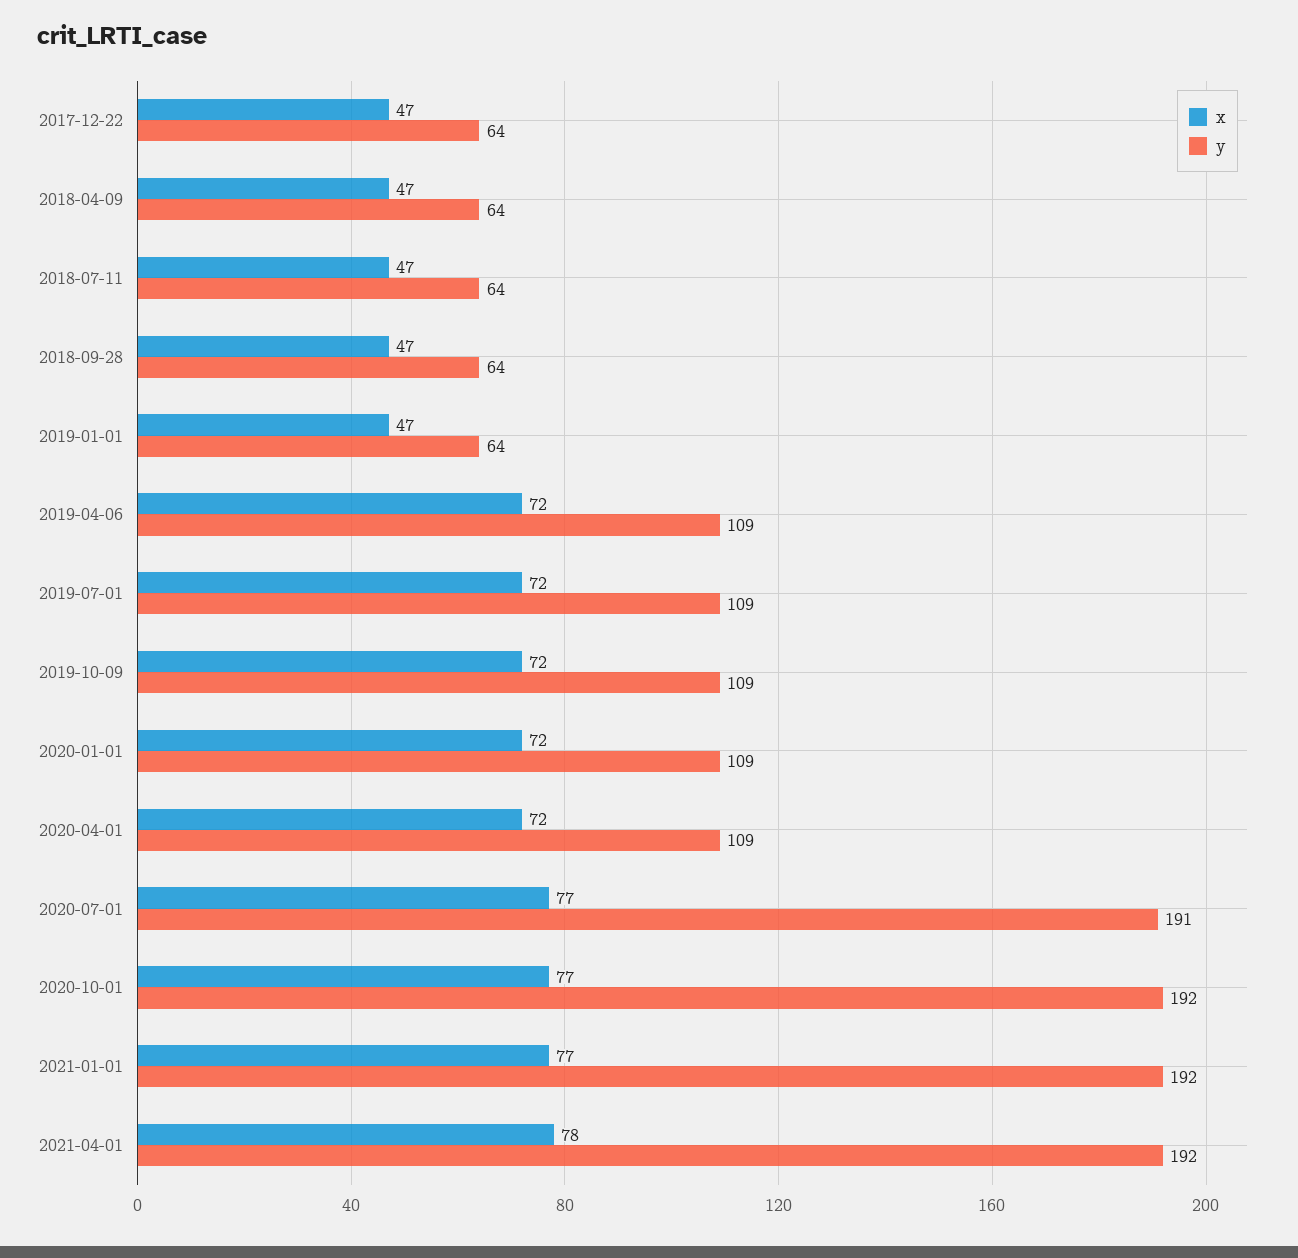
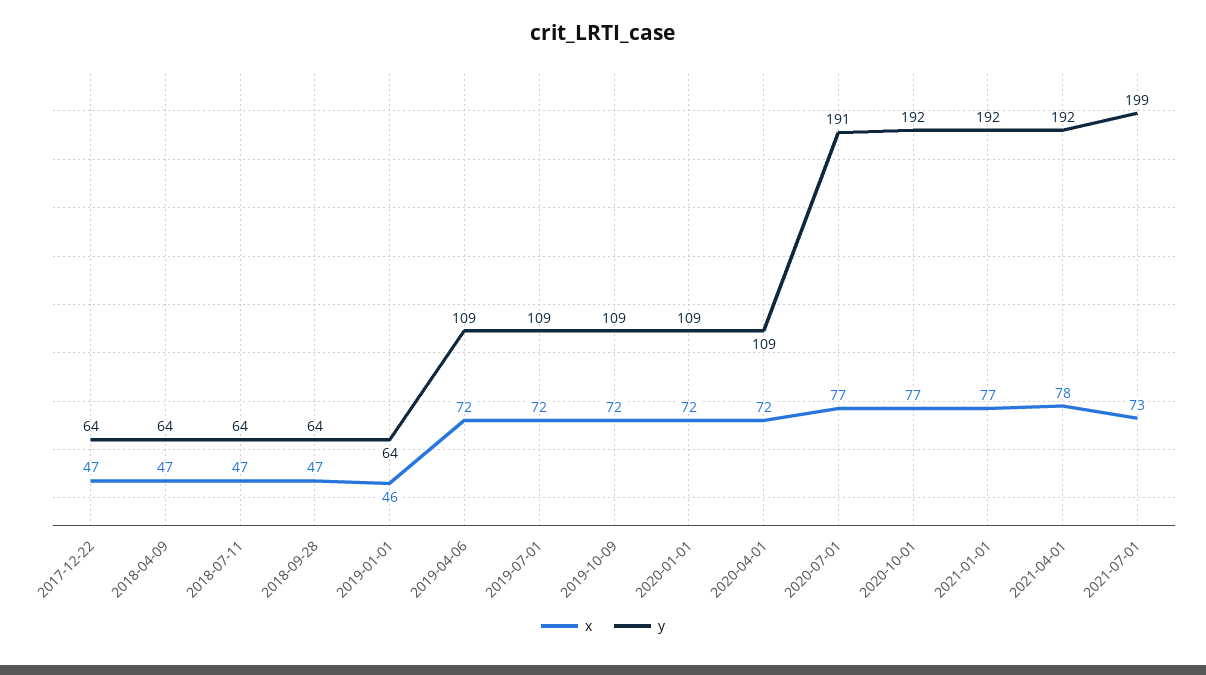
x, 2019-01-01: 47 -> 46
x, 2021-07-01: none -> 73
y, 2021-07-01: none -> 199

